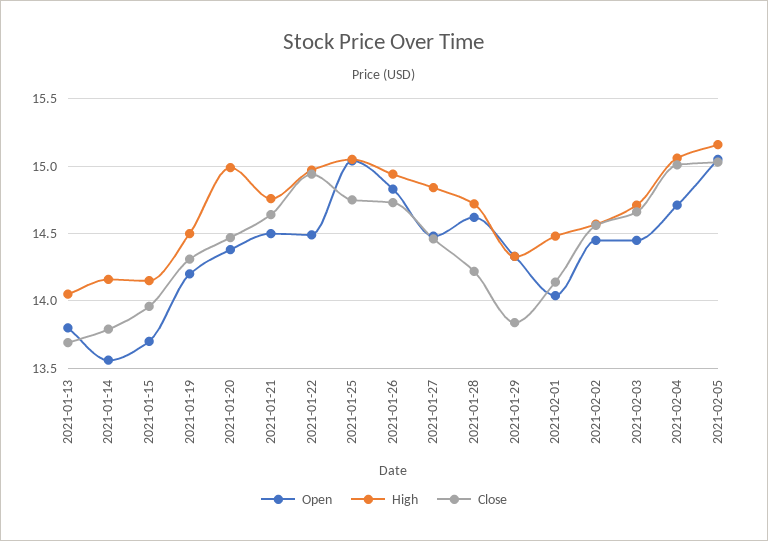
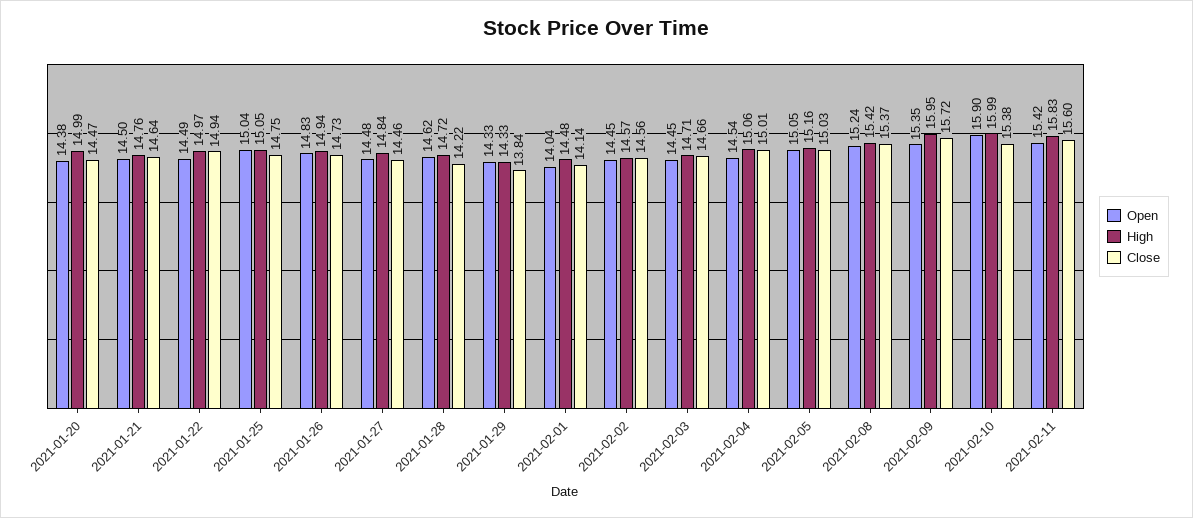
Open, 2021-01-13: 13.8 -> none
High, 2021-01-13: 14.05 -> none
Close, 2021-01-13: 13.7 -> none
Open, 2021-01-14: 13.55 -> none
High, 2021-01-14: 14.15 -> none
Close, 2021-01-14: 13.8 -> none
Open, 2021-01-15: 13.7 -> none
High, 2021-01-15: 14.15 -> none
Close, 2021-01-15: 13.95 -> none
Open, 2021-01-19: 14.2 -> none
High, 2021-01-19: 14.5 -> none
Close, 2021-01-19: 14.3 -> none
Open, 2021-02-04: 14.7 -> 14.54
Open, 2021-02-08: none -> 15.24
High, 2021-02-08: none -> 15.42
Close, 2021-02-08: none -> 15.37
Open, 2021-02-09: none -> 15.35
High, 2021-02-09: none -> 15.95
Close, 2021-02-09: none -> 15.72
Open, 2021-02-10: none -> 15.9
High, 2021-02-10: none -> 15.99
Close, 2021-02-10: none -> 15.38
Open, 2021-02-11: none -> 15.42
High, 2021-02-11: none -> 15.83
Close, 2021-02-11: none -> 15.6

